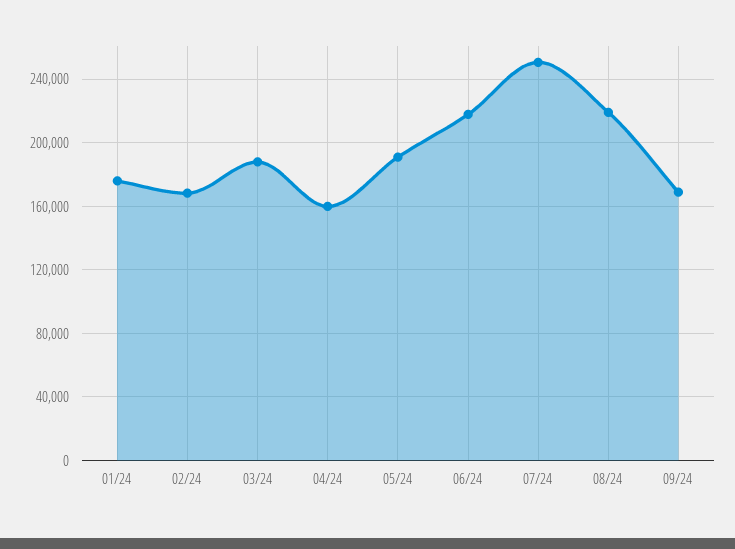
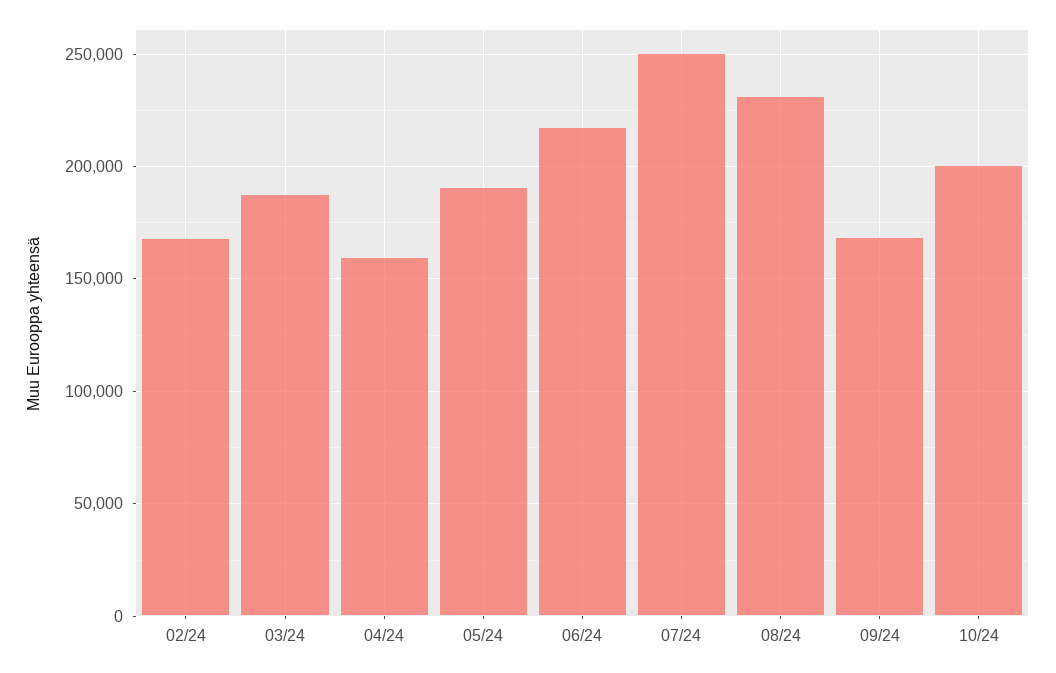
01/24: 175000 -> none
08/24: 220000 -> 230000
10/24: none -> 200000

